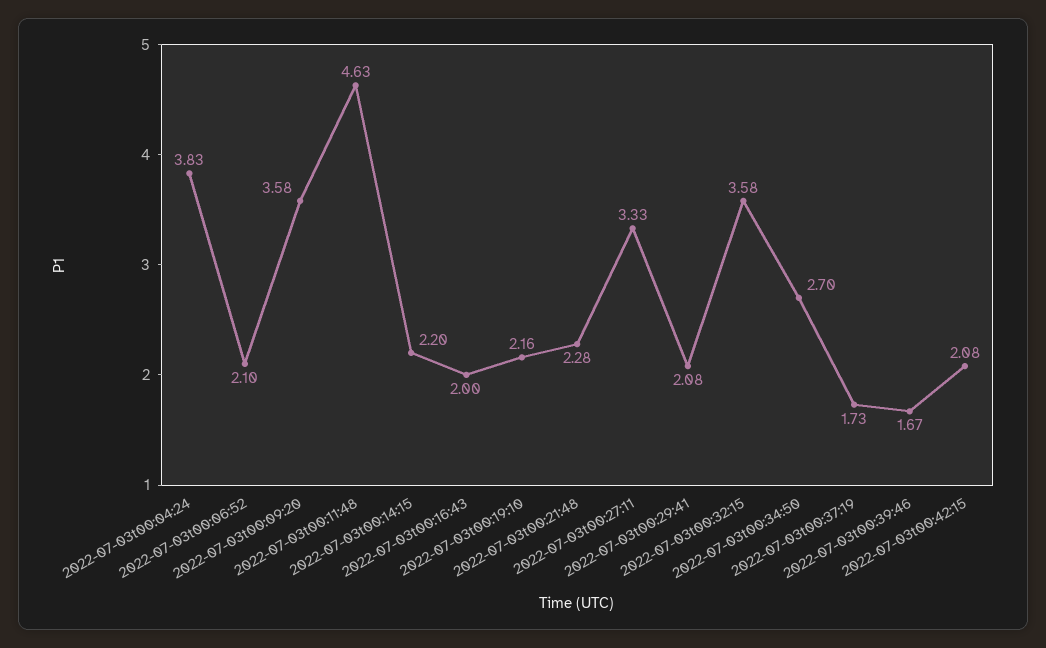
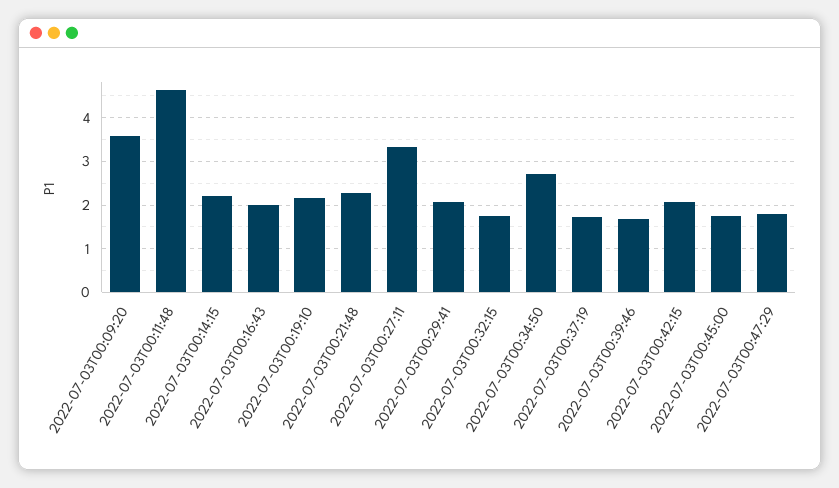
2022-07-03t00:04:24: 3.83 -> none
2022-07-03t00:06:52: 2.1 -> none
2022-07-03t00:32:15: 3.58 -> 1.8
2022-07-03T00:45:00: none -> 1.8
2022-07-03T00:47:29: none -> 1.8

